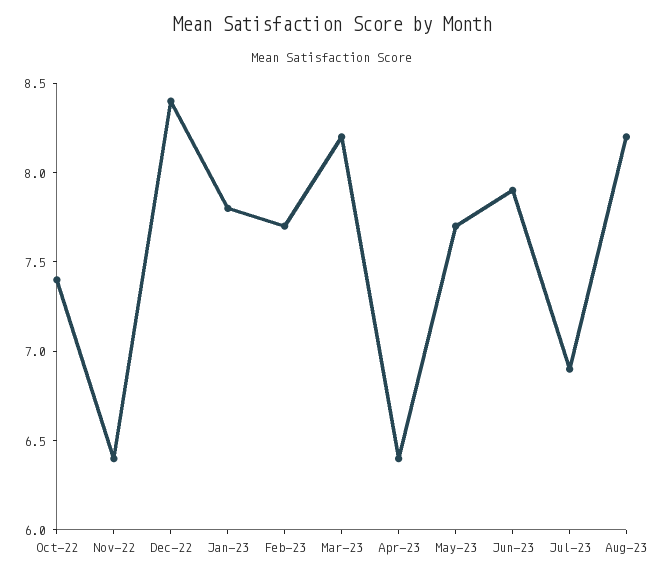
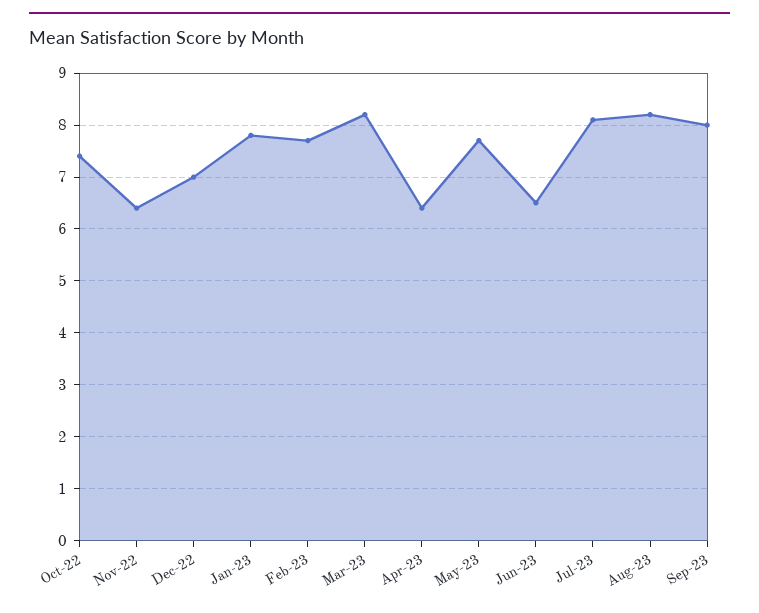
Dec-22: 8.4 -> 7
Jun-23: 7.9 -> 6.5
Jul-23: 6.9 -> 8
Sep-23: none -> 8

